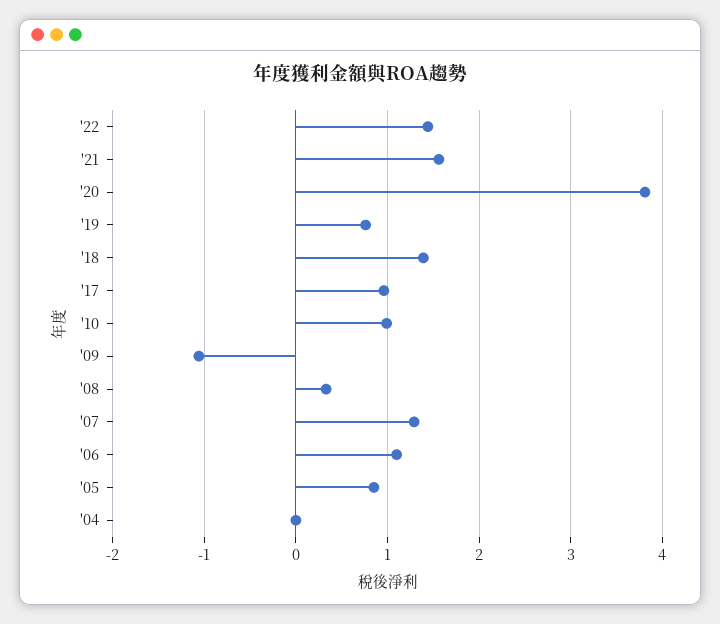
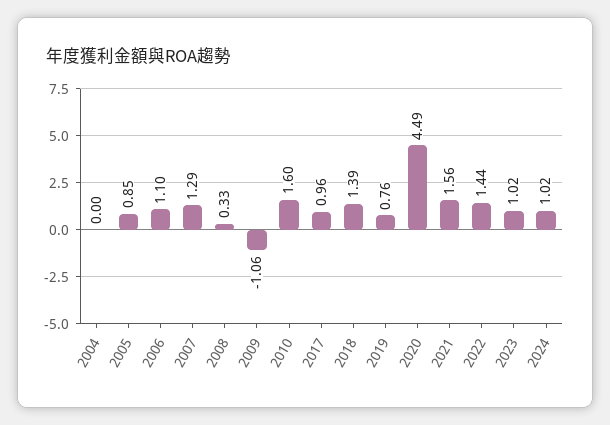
'20: 3.8 -> 4.49
'10: 1 -> 1.6
2023: none -> 1.02
2024: none -> 1.02

